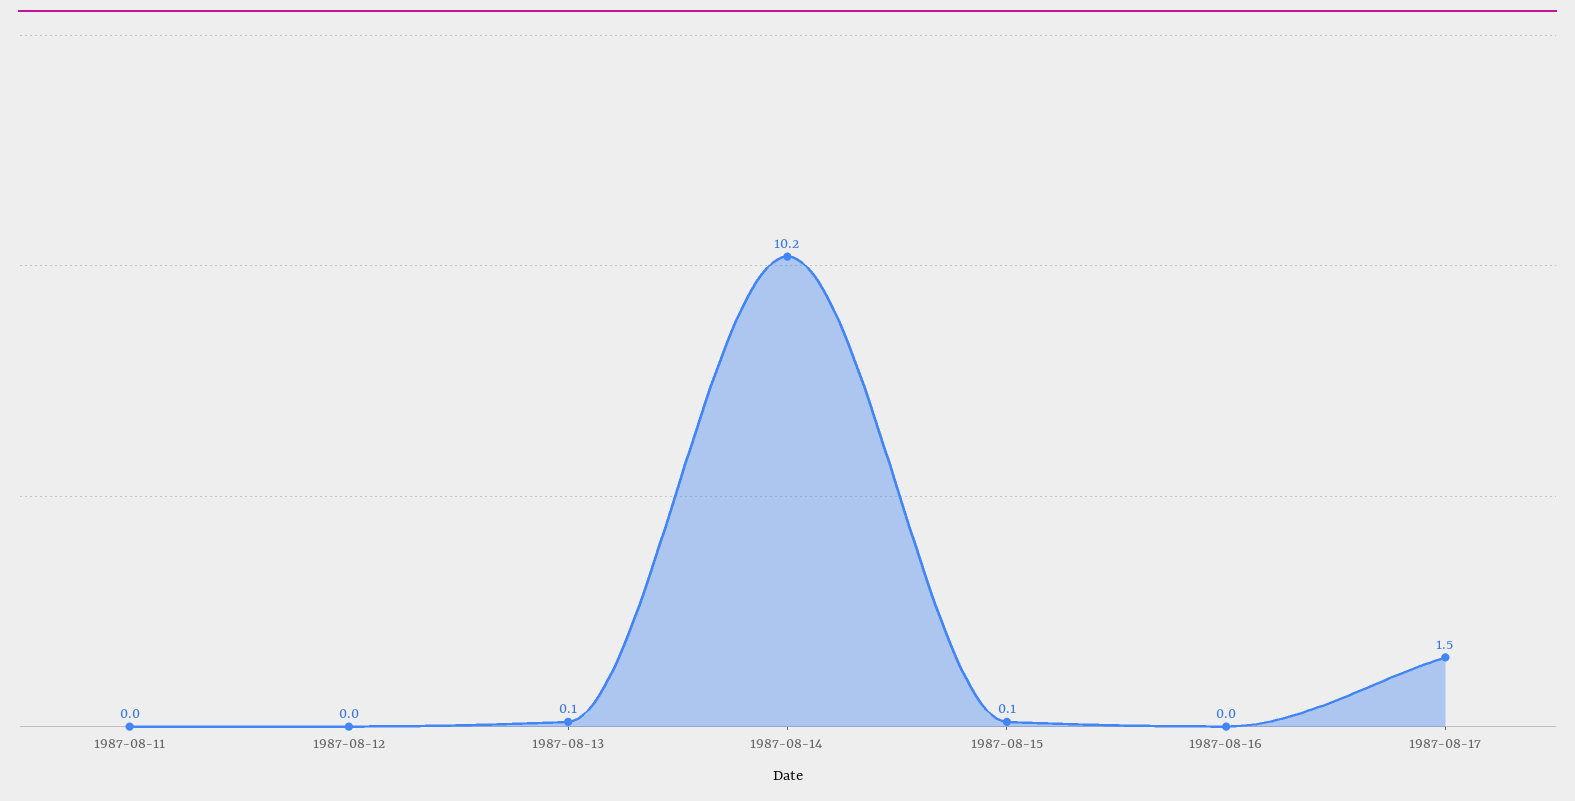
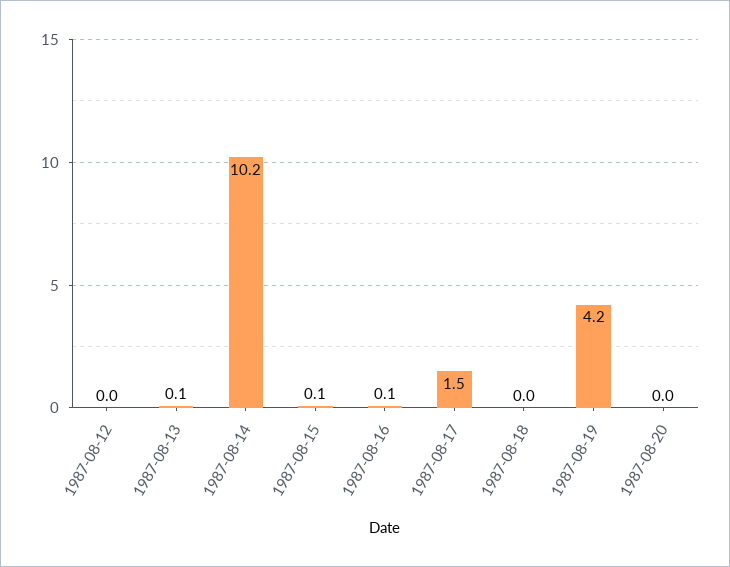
1987-08-11: 0 -> none
1987-08-16: 0 -> 0.1
1987-08-18: none -> 0
1987-08-19: none -> 4.2
1987-08-20: none -> 0

